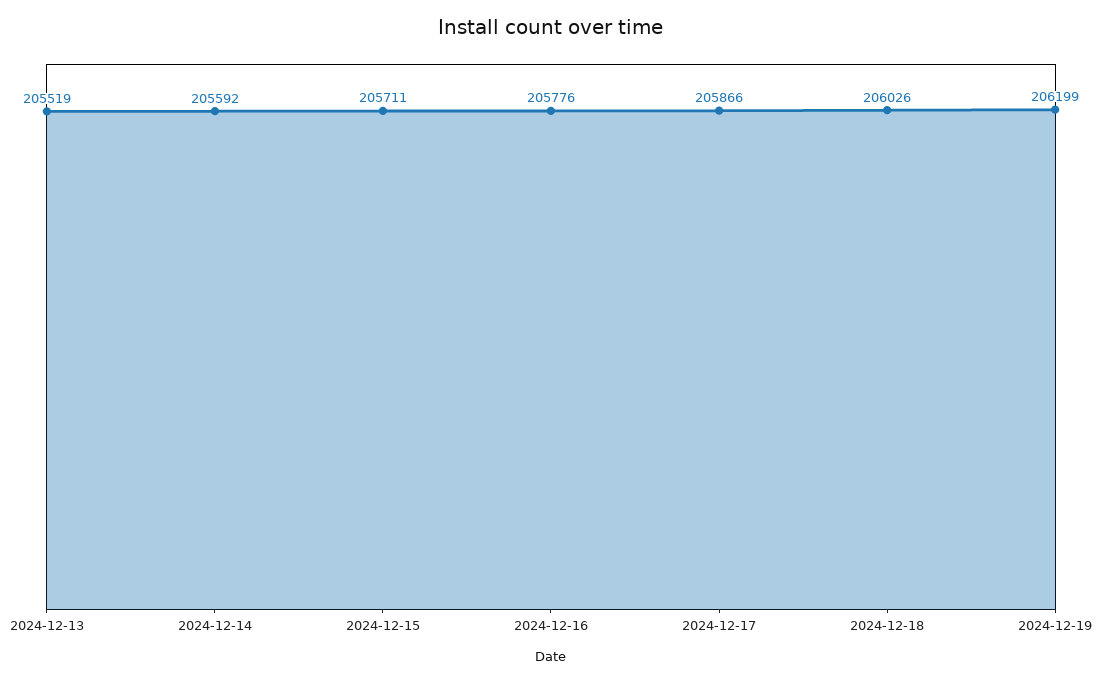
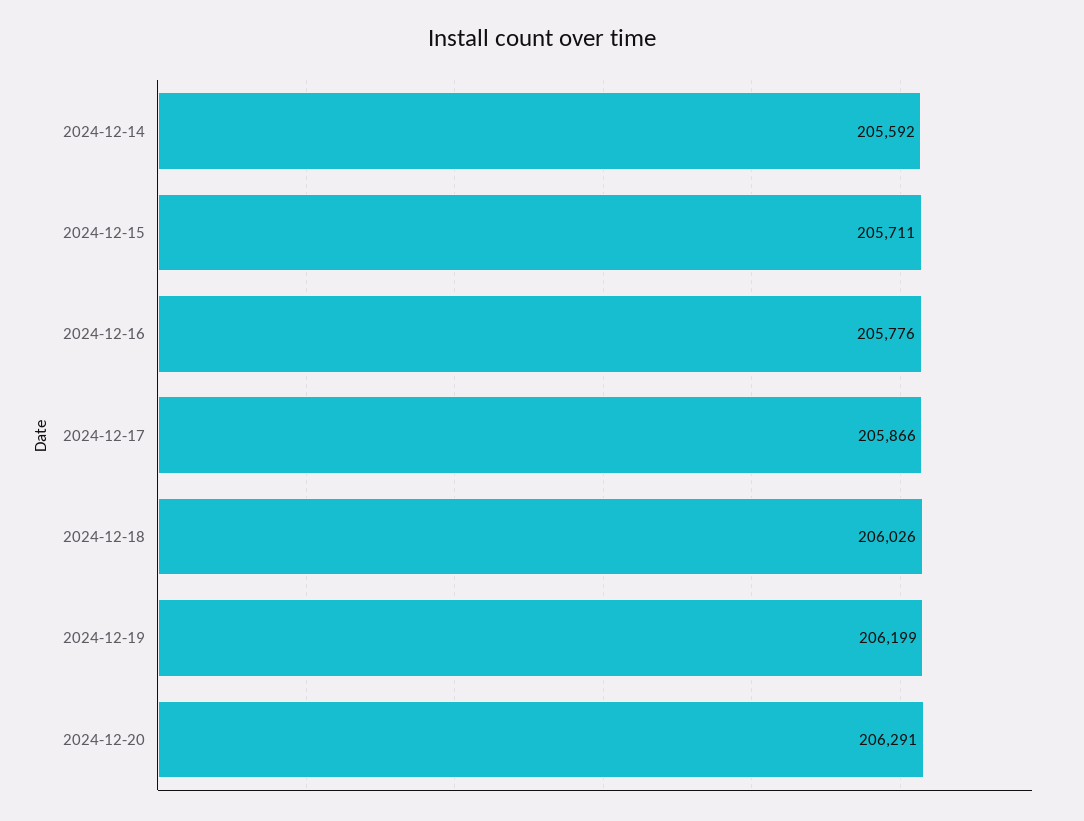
2024-12-13: 205519 -> none
2024-12-20: none -> 206291

